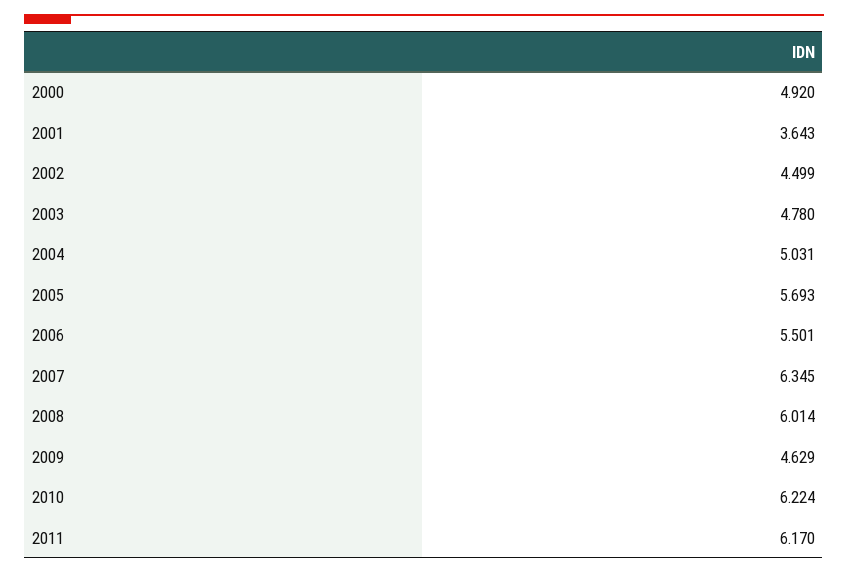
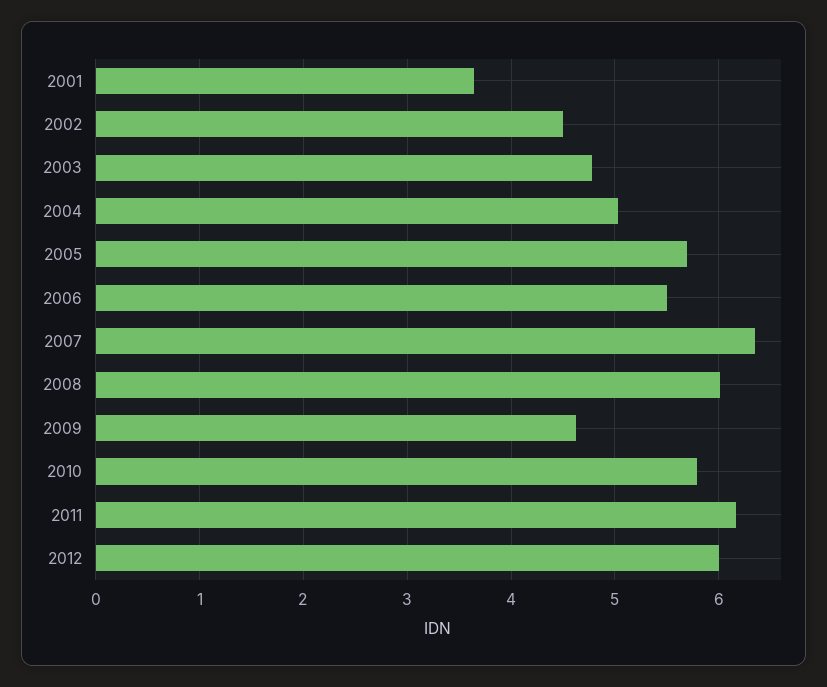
2000: 4.92 -> none
2010: 6.224 -> 5.8
2012: none -> 6

